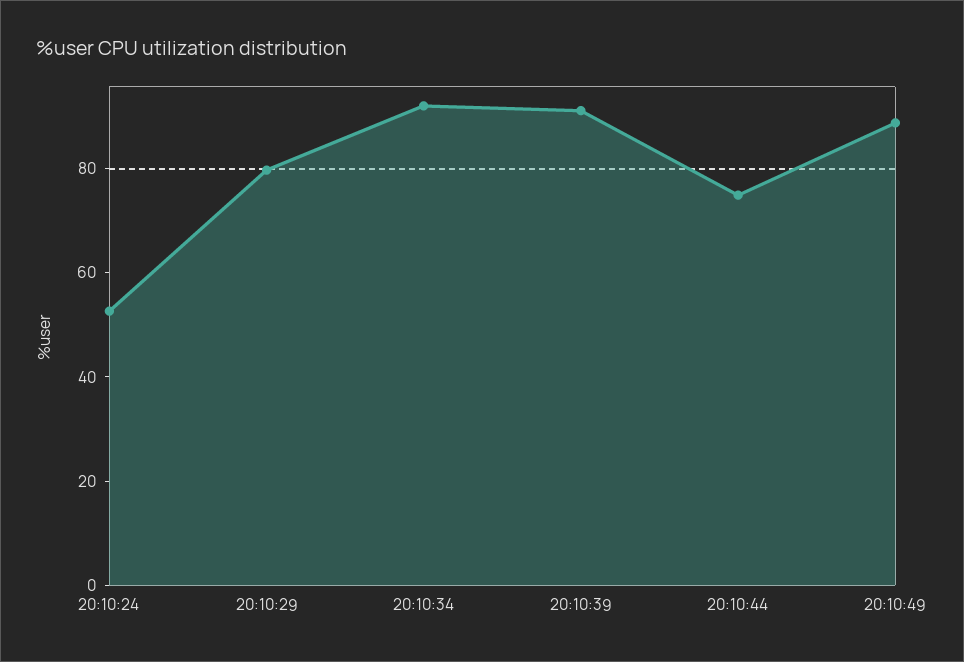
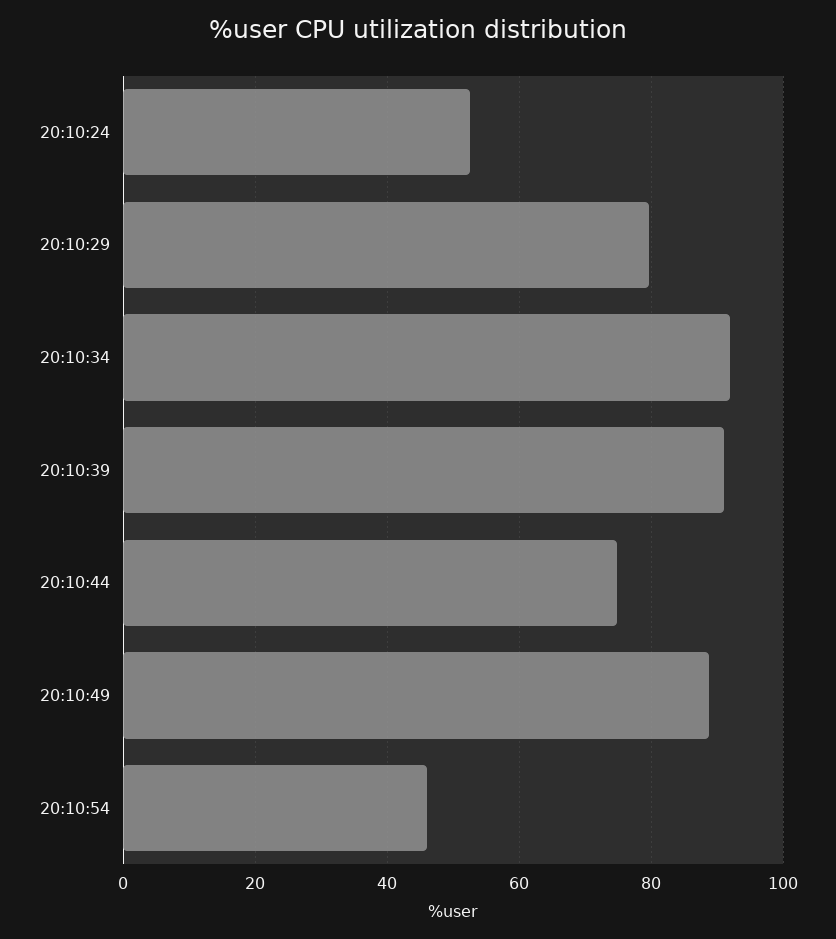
20:10:54: none -> 46

